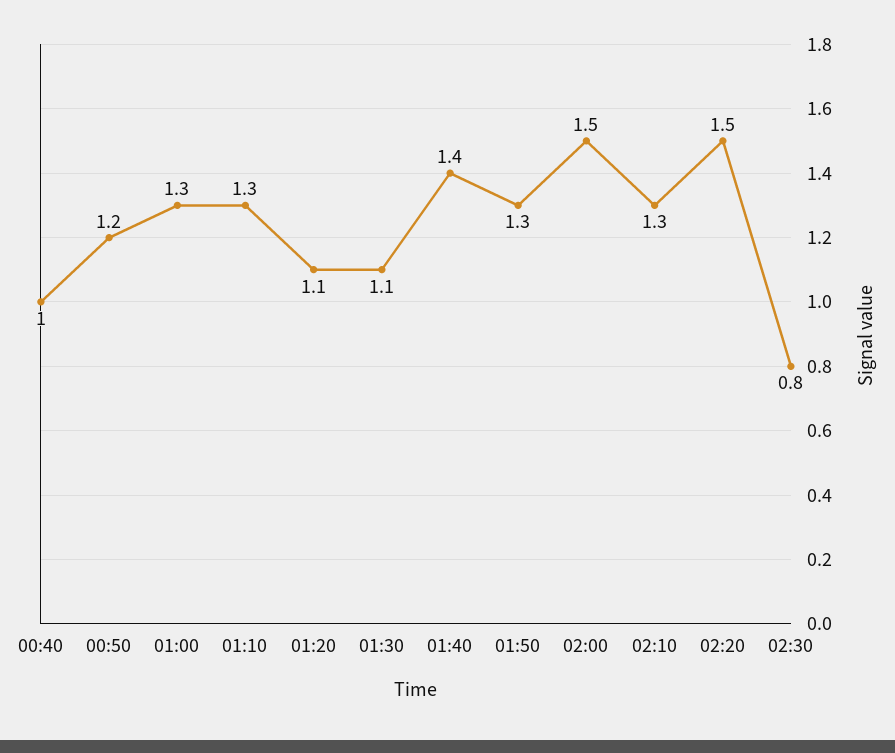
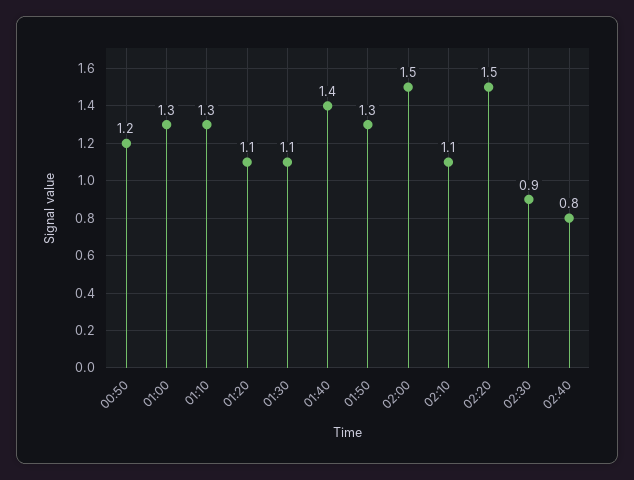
00:40: 1 -> none
02:10: 1.3 -> 1.1
02:30: 0.8 -> 0.9
02:40: none -> 0.8

